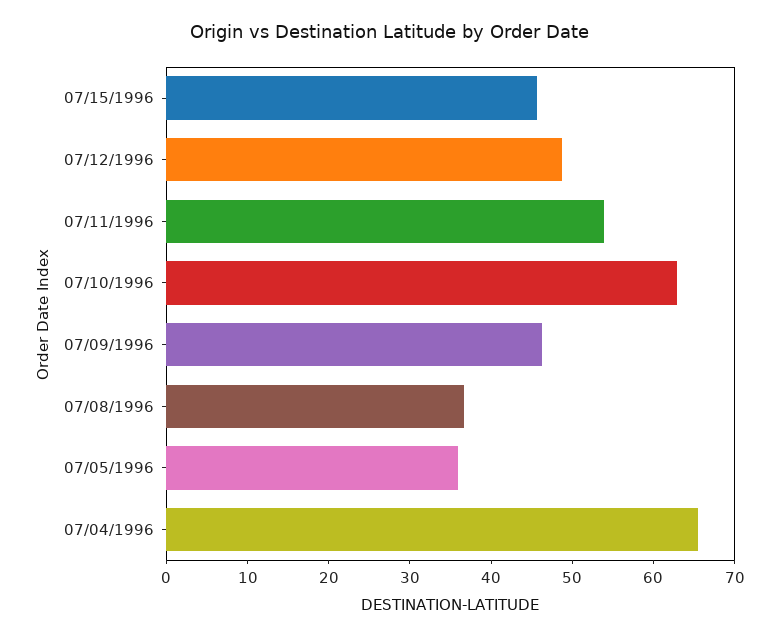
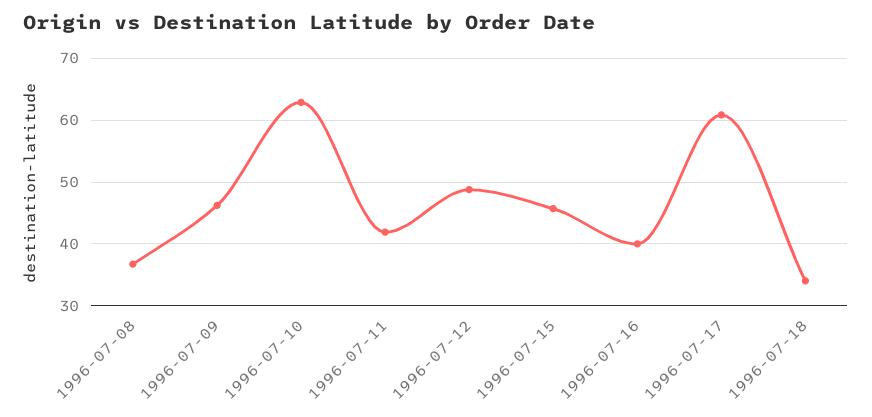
07/11/1996: 54 -> 42
07/05/1996: 36 -> none
07/04/1996: 66 -> none
1996-07-16: none -> 40
1996-07-17: none -> 61
1996-07-18: none -> 34

